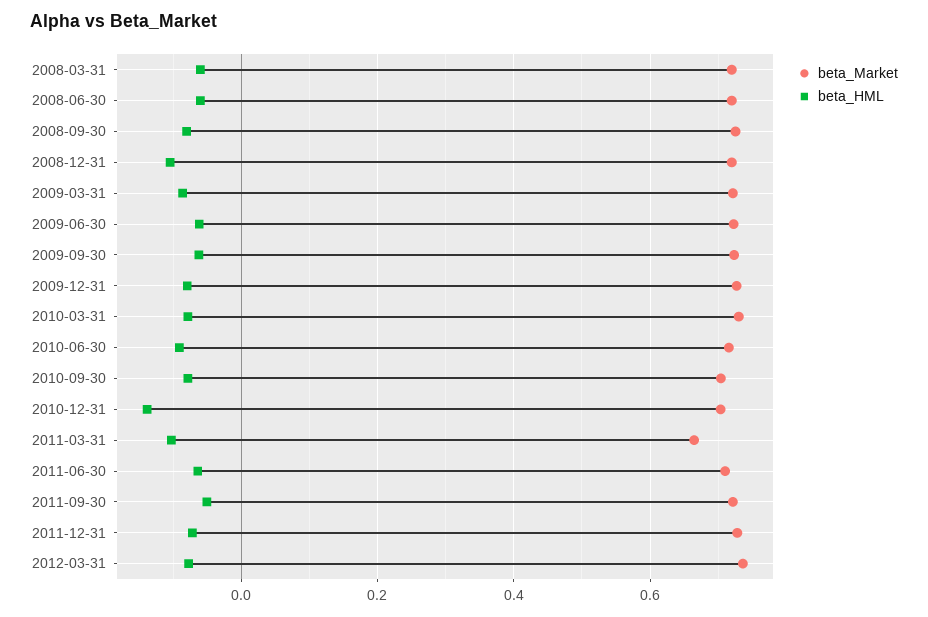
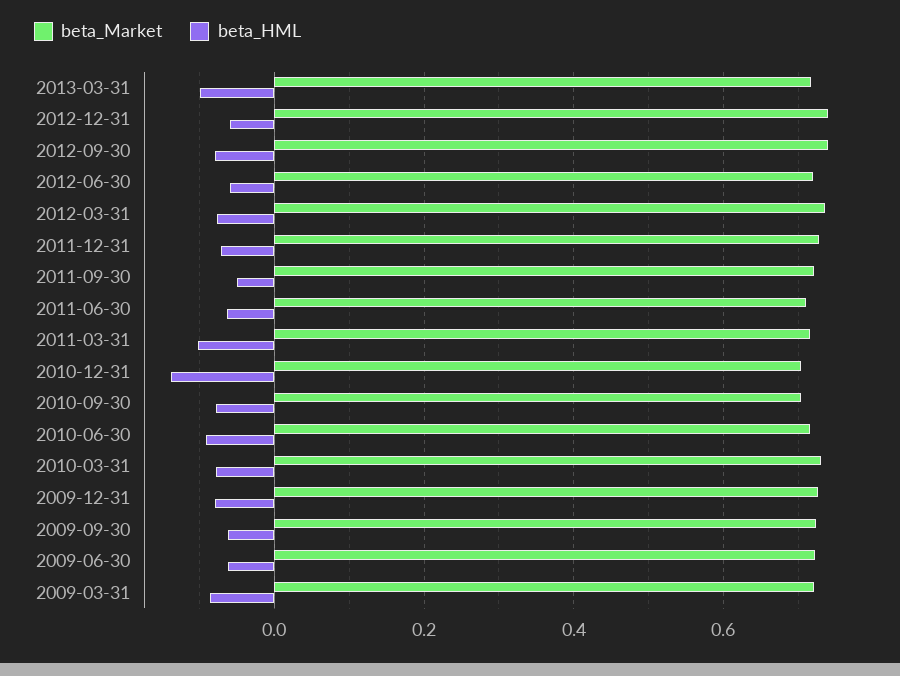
beta_Market, 2008-03-31: 0.72 -> none
beta_HML, 2008-03-31: -0.06 -> none
beta_Market, 2008-06-30: 0.72 -> none
beta_HML, 2008-06-30: -0.06 -> none
beta_Market, 2008-09-30: 0.72 -> none
beta_HML, 2008-09-30: -0.08 -> none
beta_Market, 2008-12-31: 0.72 -> none
beta_HML, 2008-12-31: -0.1 -> none
beta_Market, 2011-03-31: 0.66 -> 0.72
beta_Market, 2013-03-31: none -> 0.72
beta_HML, 2013-03-31: none -> -0.1
beta_Market, 2012-12-31: none -> 0.74
beta_HML, 2012-12-31: none -> -0.06
beta_Market, 2012-09-30: none -> 0.74
beta_HML, 2012-09-30: none -> -0.08
beta_Market, 2012-06-30: none -> 0.72
beta_HML, 2012-06-30: none -> -0.06

